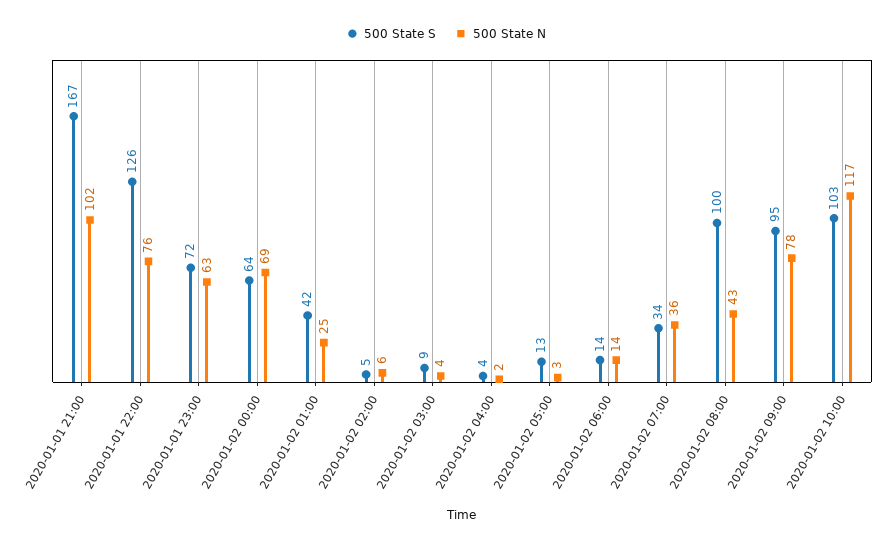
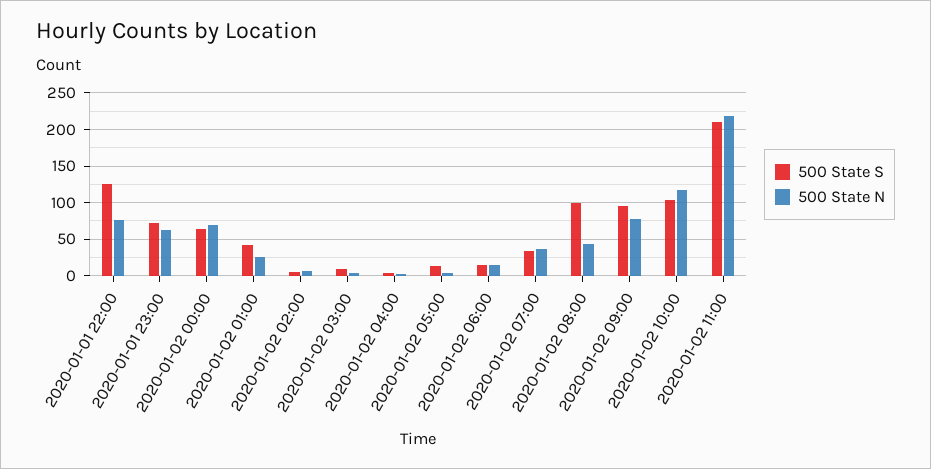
500 State S, 2020-01-01 21:00: 167 -> none
500 State N, 2020-01-01 21:00: 102 -> none
500 State S, 2020-01-02 11:00: none -> 210
500 State N, 2020-01-02 11:00: none -> 220

